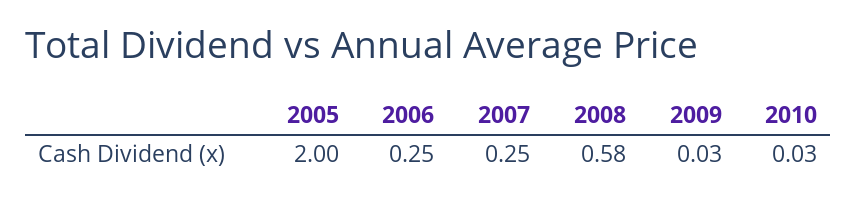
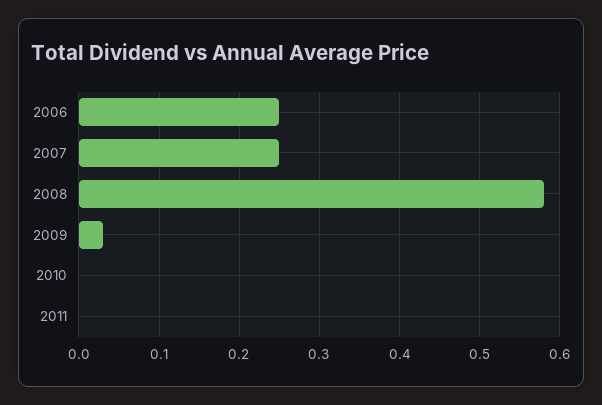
2005: 2 -> none
2010: 0.03 -> 0
2011: none -> 0

